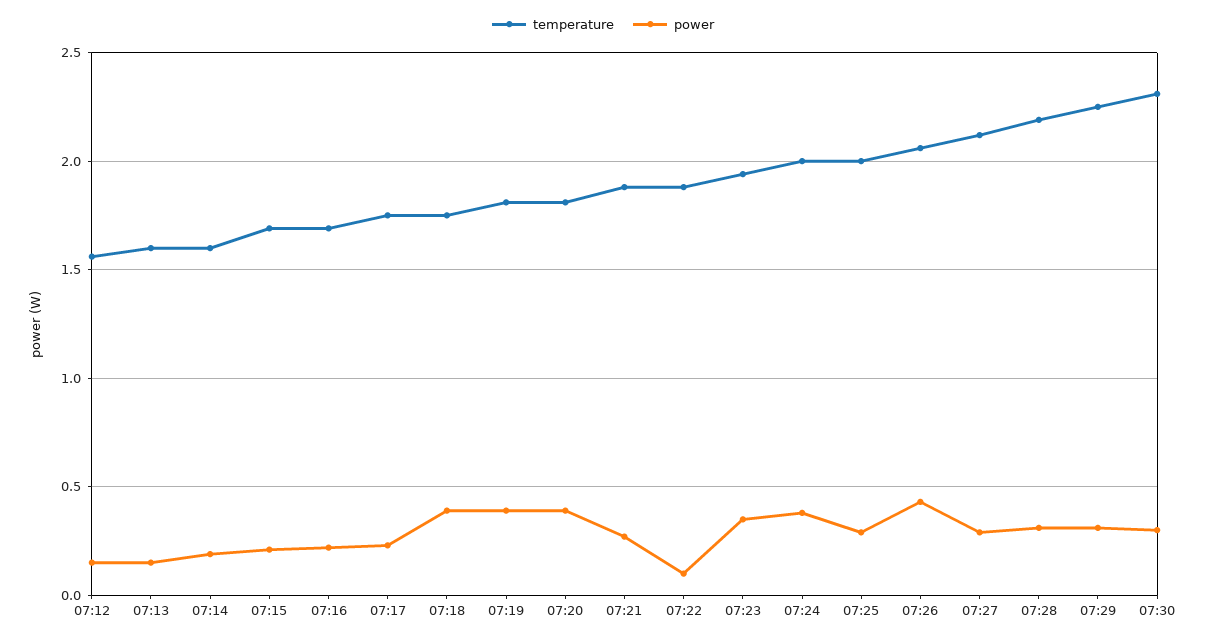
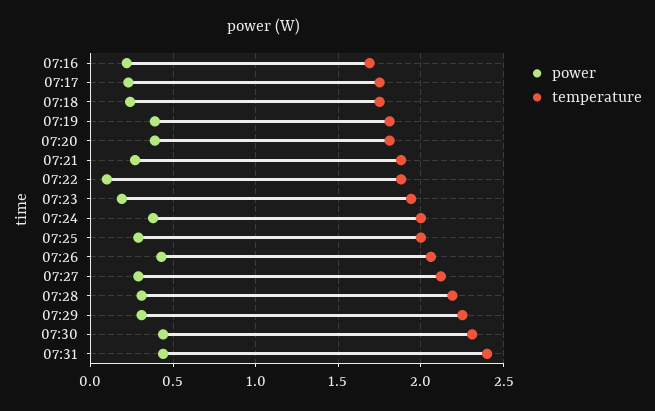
temperature, 07:12: 1.55 -> none
power, 07:12: 0.15 -> none
temperature, 07:13: 1.6 -> none
power, 07:13: 0.15 -> none
temperature, 07:14: 1.6 -> none
power, 07:14: 0.2 -> none
temperature, 07:15: 1.7 -> none
power, 07:15: 0.2 -> none
power, 07:18: 0.4 -> 0.25
power, 07:23: 0.35 -> 0.2
power, 07:30: 0.3 -> 0.45
power, 07:31: none -> 0.45
temperature, 07:31: none -> 2.4

